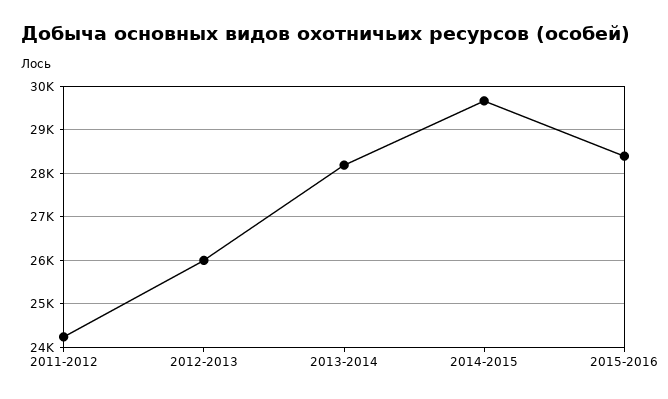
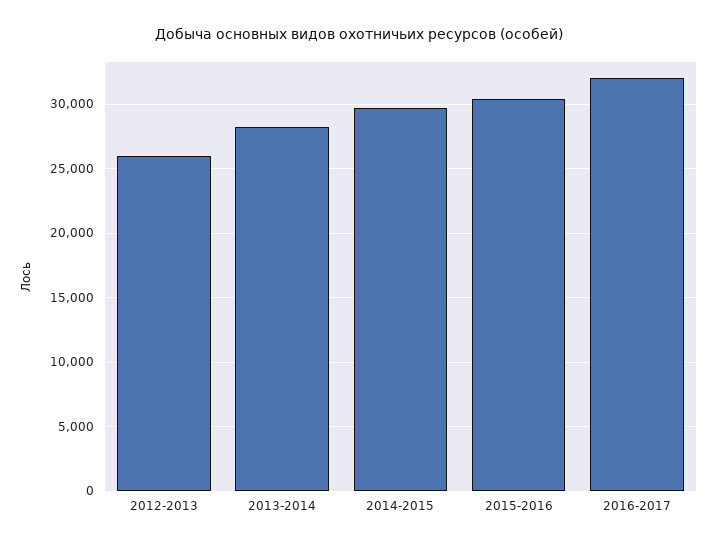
2011-2012: 24200 -> none
2015-2016: 28400 -> 30500
2016-2017: none -> 32000

